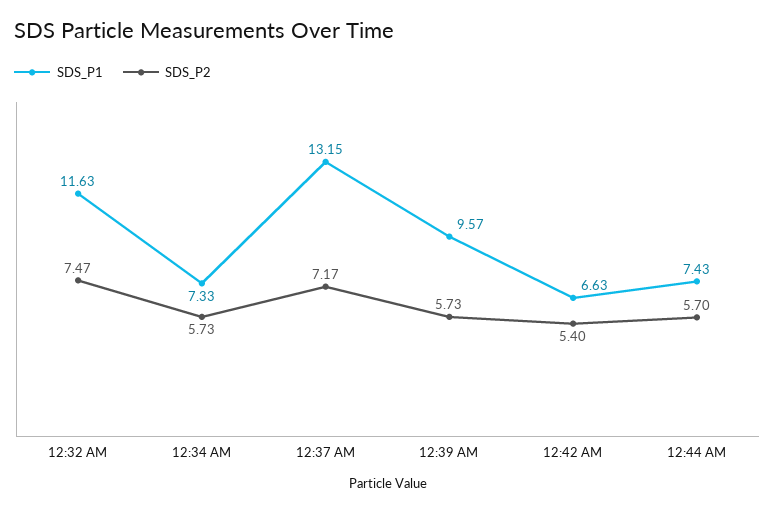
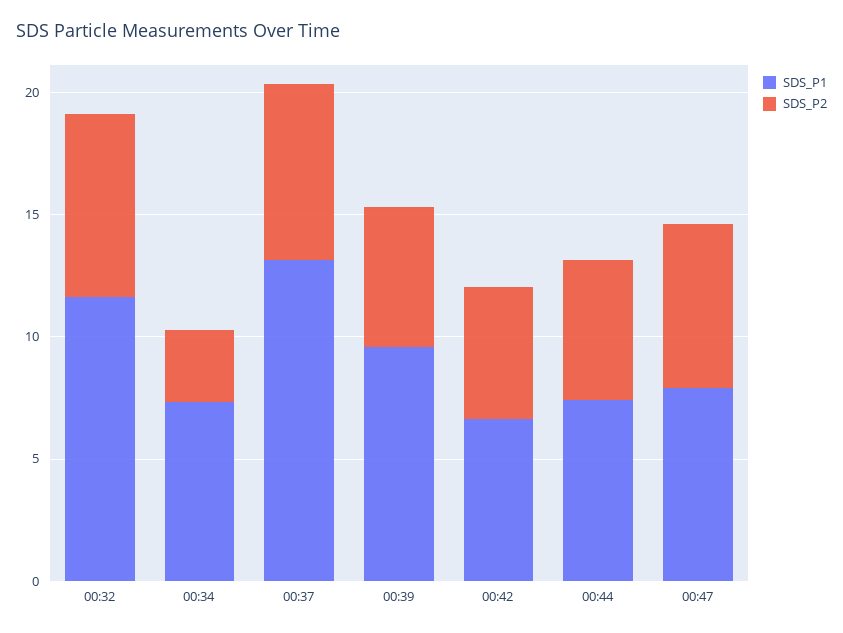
SDS_P2, 12:34 AM: 5.73 -> 3
SDS_P1, 00:47: none -> 8
SDS_P2, 00:47: none -> 7

